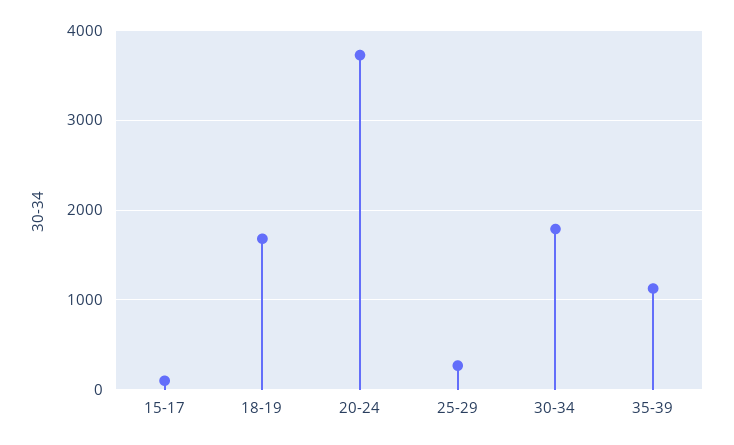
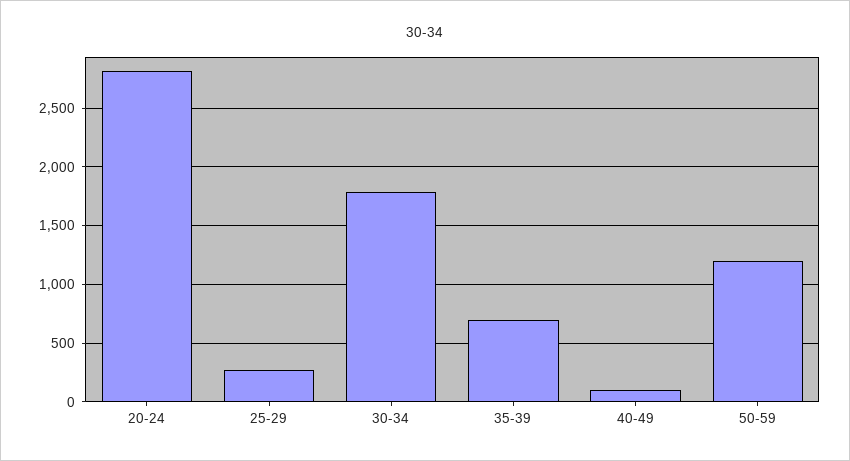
15-17: 100 -> none
18-19: 1700 -> none
20-24: 3700 -> 2800
35-39: 1100 -> 700
40-49: none -> 100
50-59: none -> 1200

